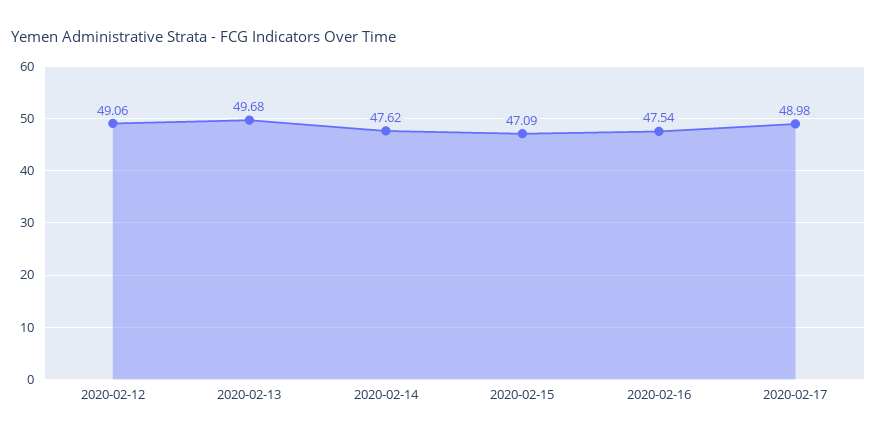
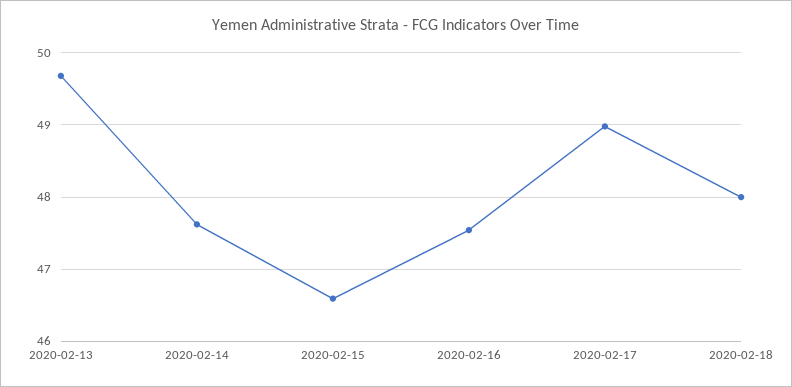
2020-02-12: 49.06 -> none
2020-02-15: 47.09 -> 46.6
2020-02-18: none -> 48

